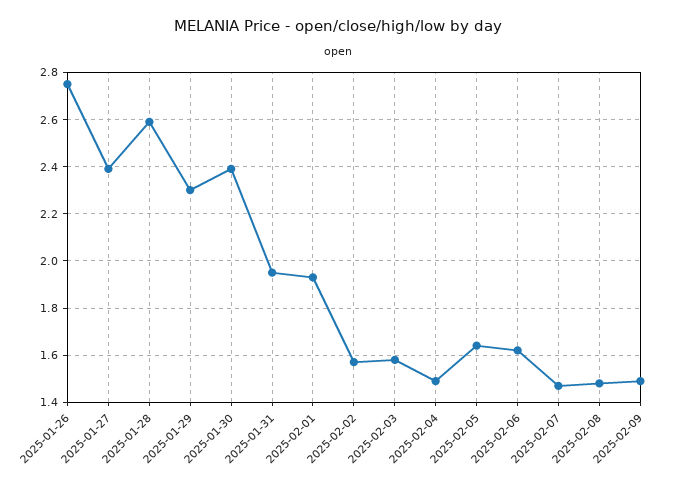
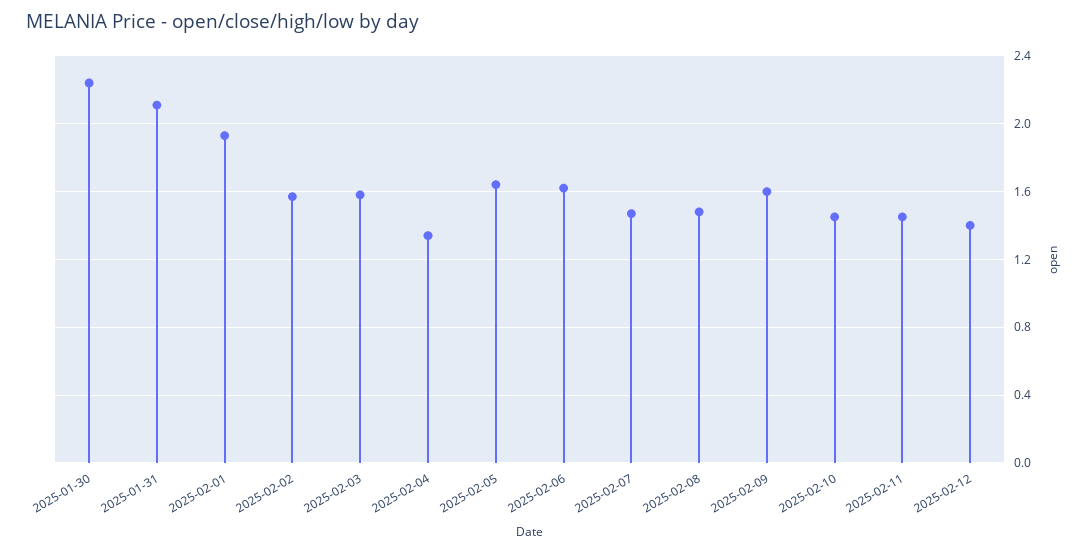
2025-01-26: 2.75 -> none
2025-01-27: 2.4 -> none
2025-01-28: 2.6 -> none
2025-01-29: 2.3 -> none
2025-01-30: 2.4 -> 2.25
2025-01-31: 1.95 -> 2.1
2025-02-04: 1.5 -> 1.35
2025-02-09: 1.5 -> 1.6
2025-02-10: none -> 1.45
2025-02-11: none -> 1.45
2025-02-12: none -> 1.4

